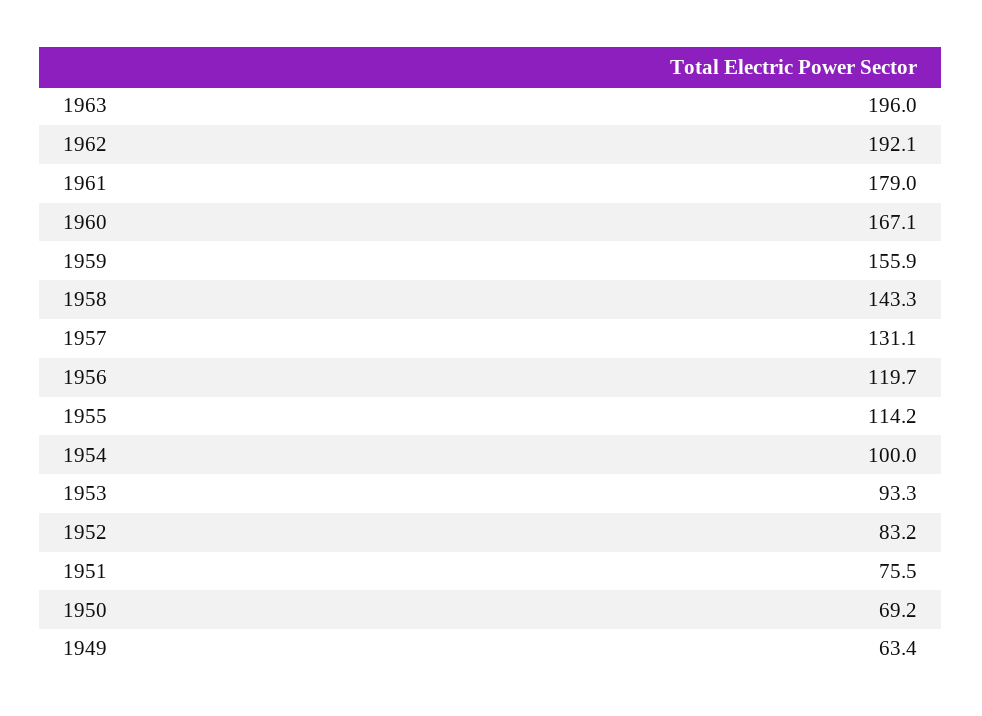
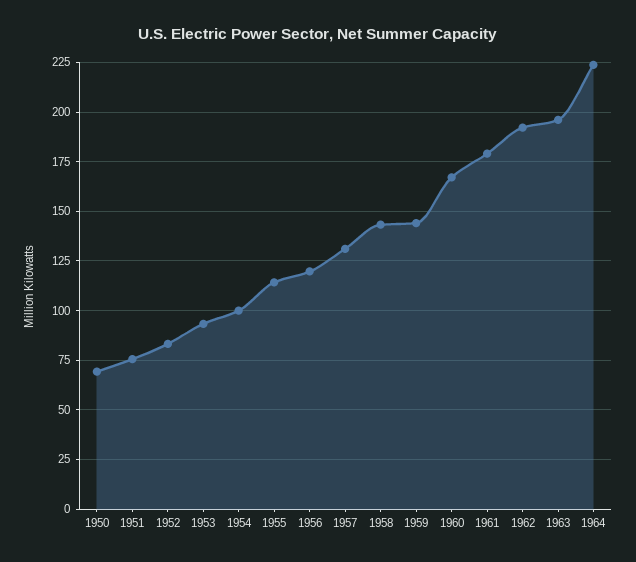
1959: 155.9 -> 145
1949: 63.4 -> none
1964: none -> 225

